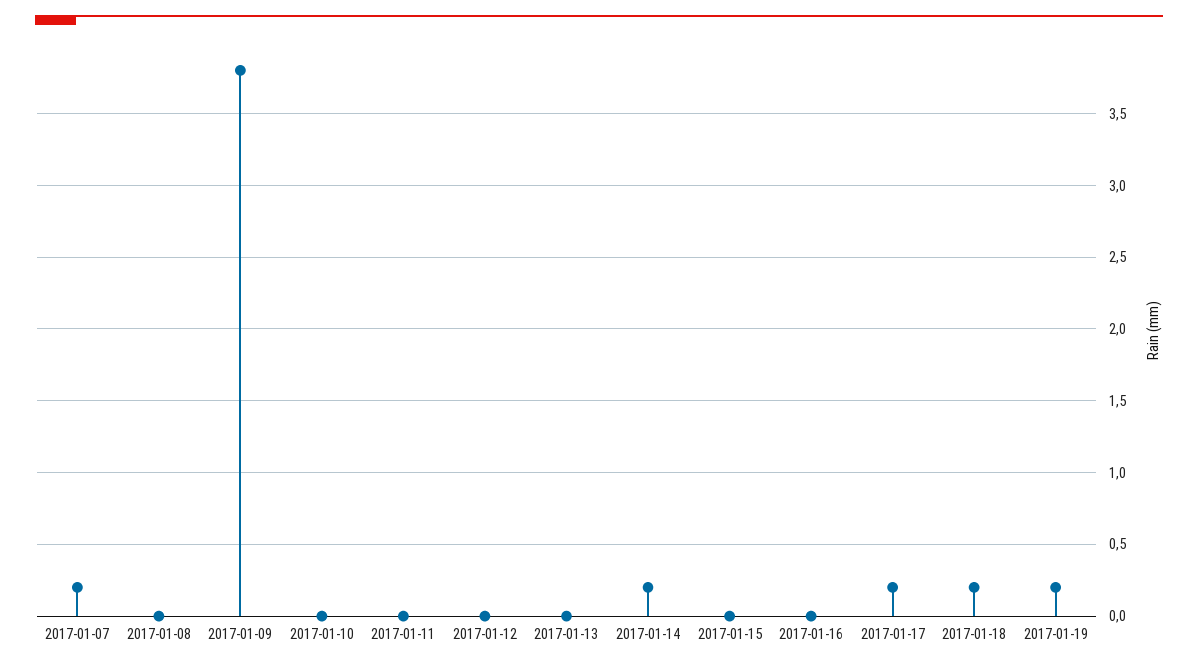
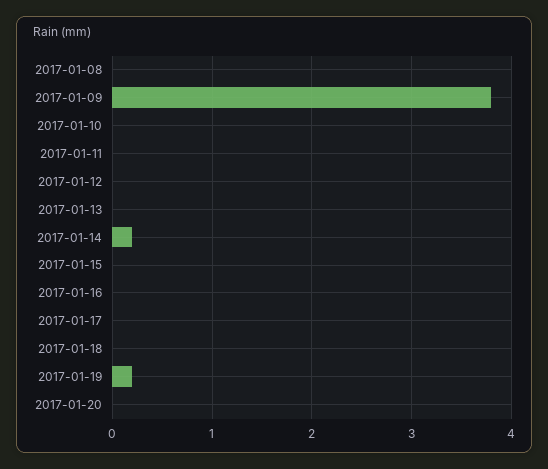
2017-01-07: 0.2 -> none
2017-01-17: 0.2 -> 0
2017-01-18: 0.2 -> 0
2017-01-20: none -> 0

